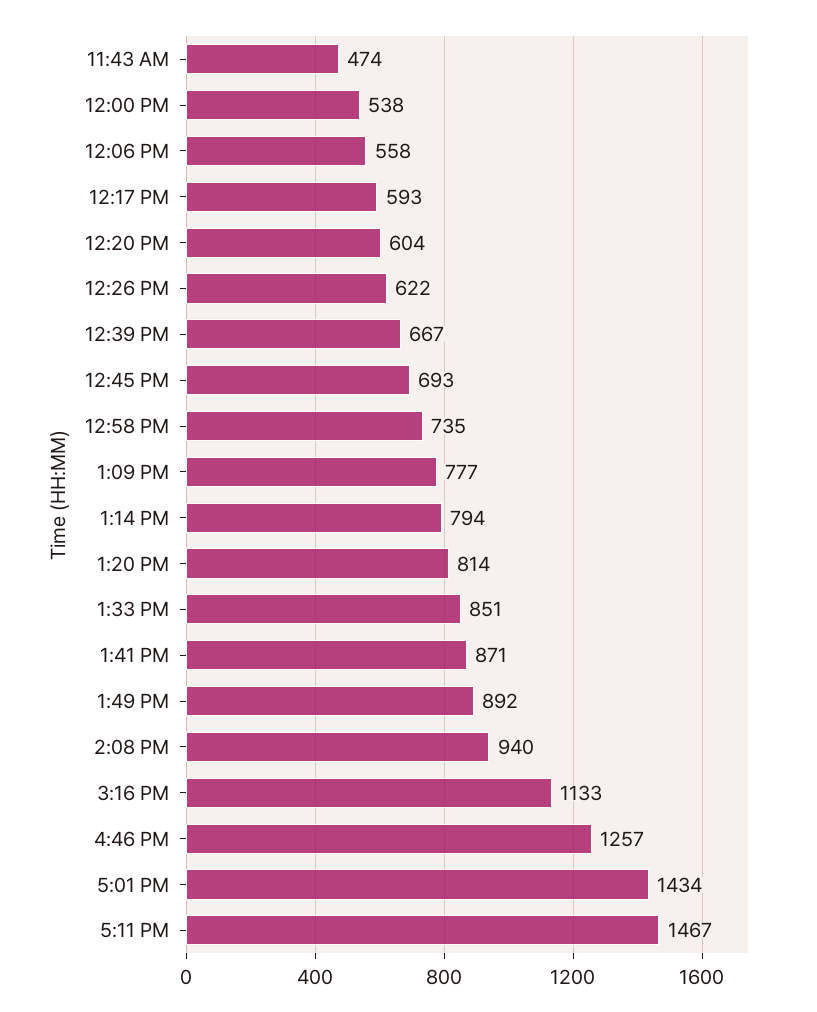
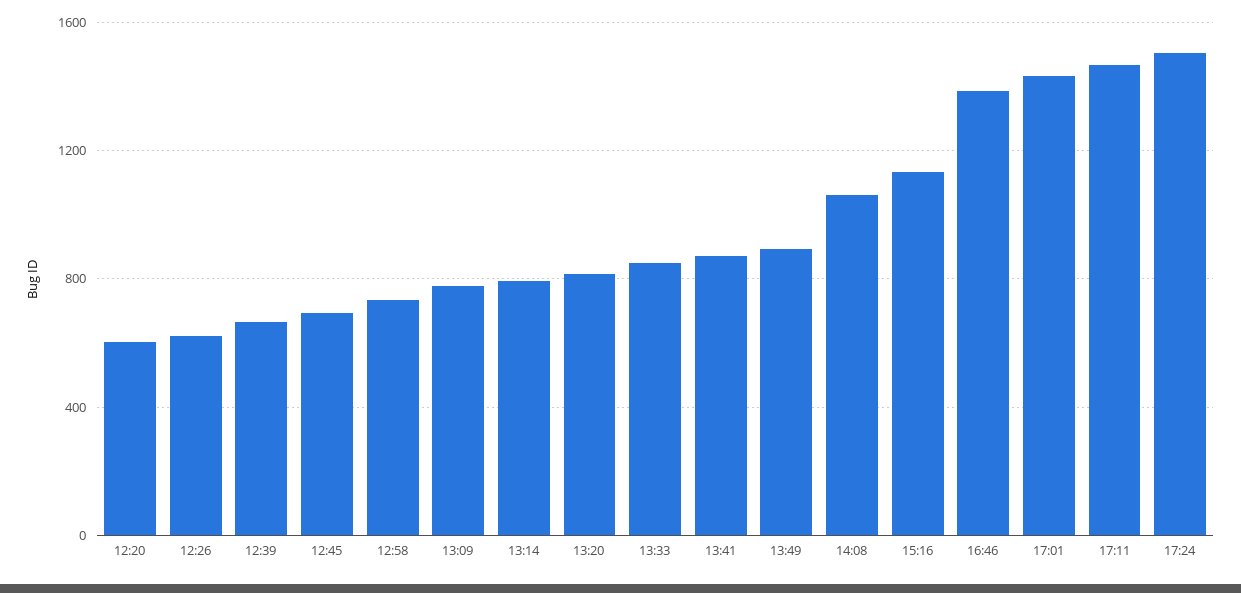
11:43 AM: 474 -> none
12:00 PM: 538 -> none
12:06 PM: 558 -> none
12:17 PM: 593 -> none
2:08 PM: 940 -> 1050
4:46 PM: 1257 -> 1400
17:24: none -> 1500

